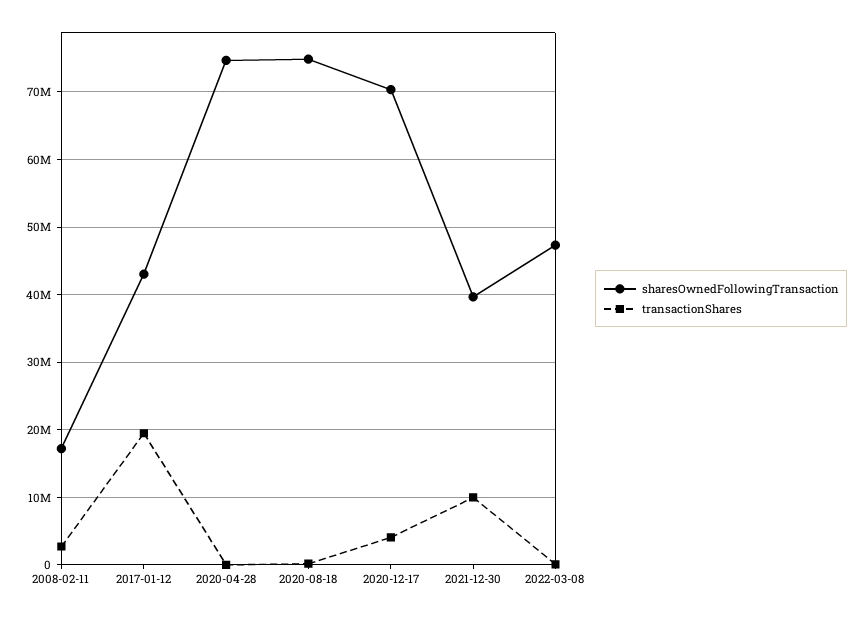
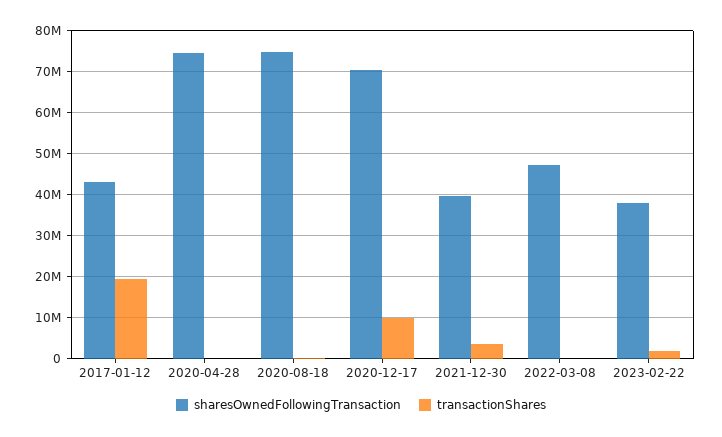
sharesOwnedFollowingTransaction, 2008-02-11: 17000000 -> none
transactionShares, 2008-02-11: 3000000 -> none
transactionShares, 2020-12-17: 4000000 -> 10000000
transactionShares, 2021-12-30: 10000000 -> 4000000
sharesOwnedFollowingTransaction, 2023-02-22: none -> 38000000
transactionShares, 2023-02-22: none -> 2000000

